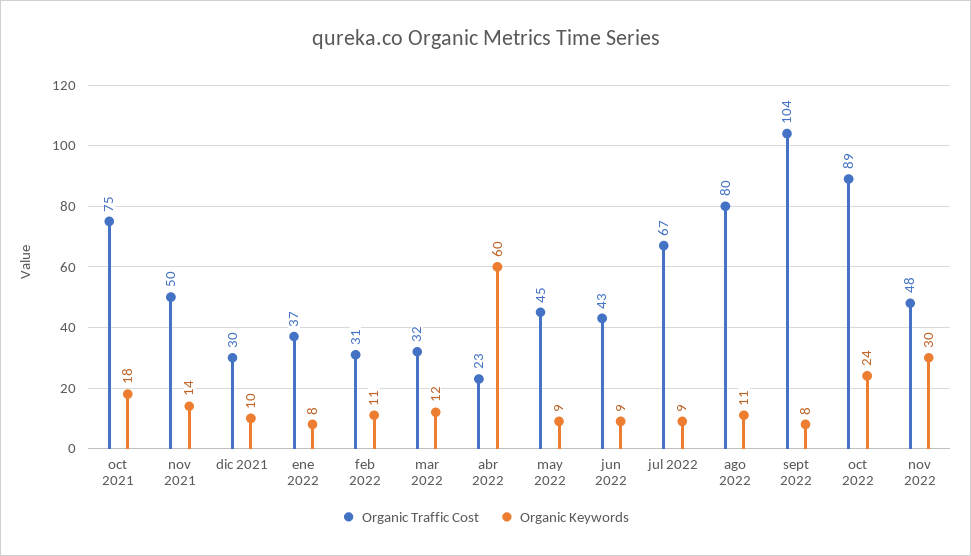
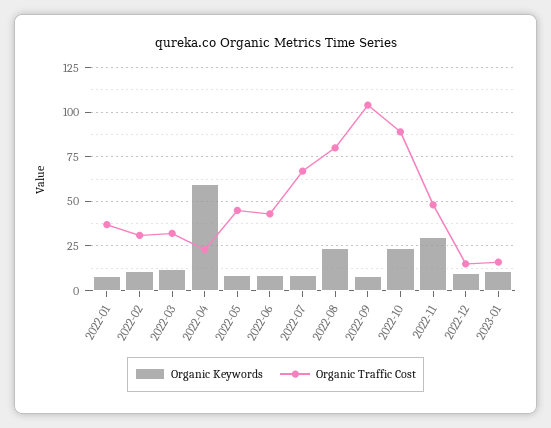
Organic Traffic Cost, oct 2021: 75 -> none
Organic Keywords, oct 2021: 18 -> none
Organic Traffic Cost, nov 2021: 50 -> none
Organic Keywords, nov 2021: 14 -> none
Organic Traffic Cost, dic 2021: 30 -> none
Organic Keywords, dic 2021: 10 -> none
Organic Keywords, ago 2022: 11 -> 25
Organic Keywords, 2022-12: none -> 10
Organic Traffic Cost, 2022-12: none -> 15
Organic Keywords, 2023-01: none -> 10
Organic Traffic Cost, 2023-01: none -> 15

